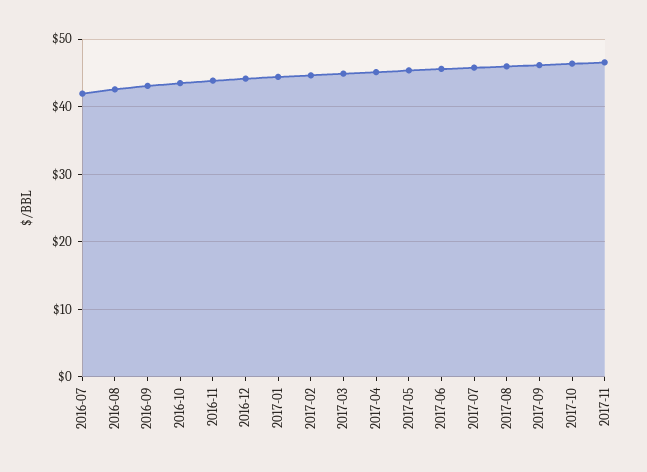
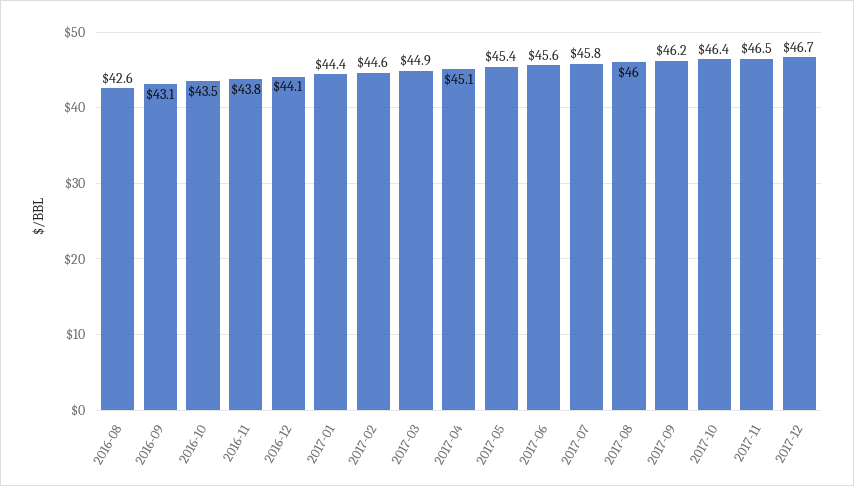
2016-07: 42 -> none
2017-12: none -> 46.7

